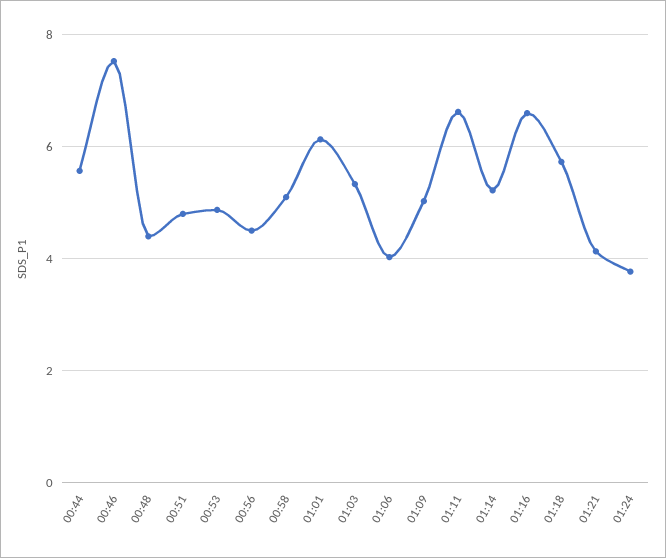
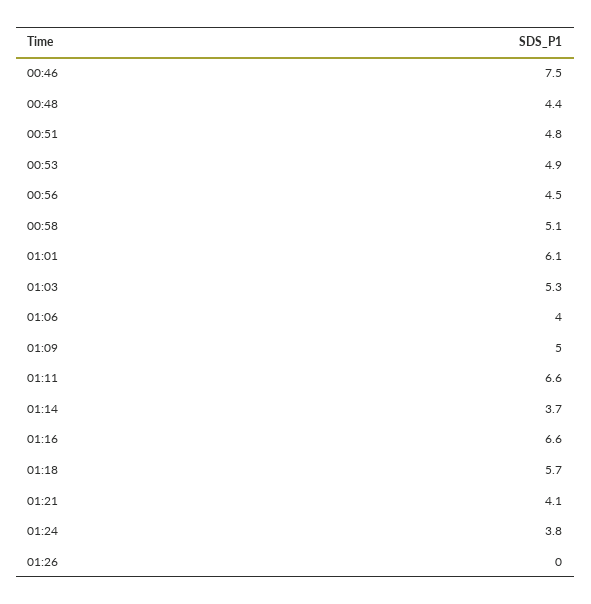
00:44: 5.6 -> none
01:14: 5.2 -> 3.7
01:26: none -> 0

